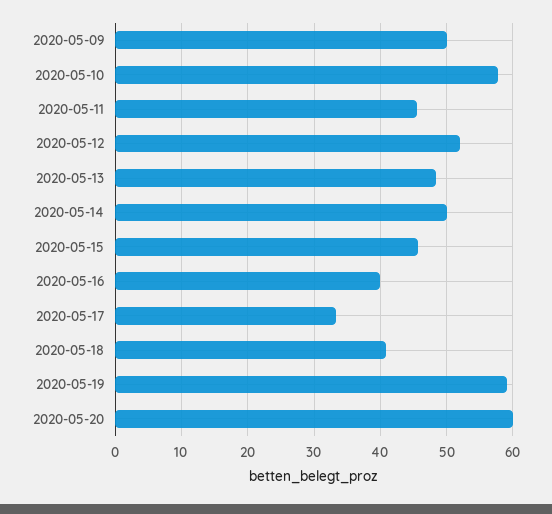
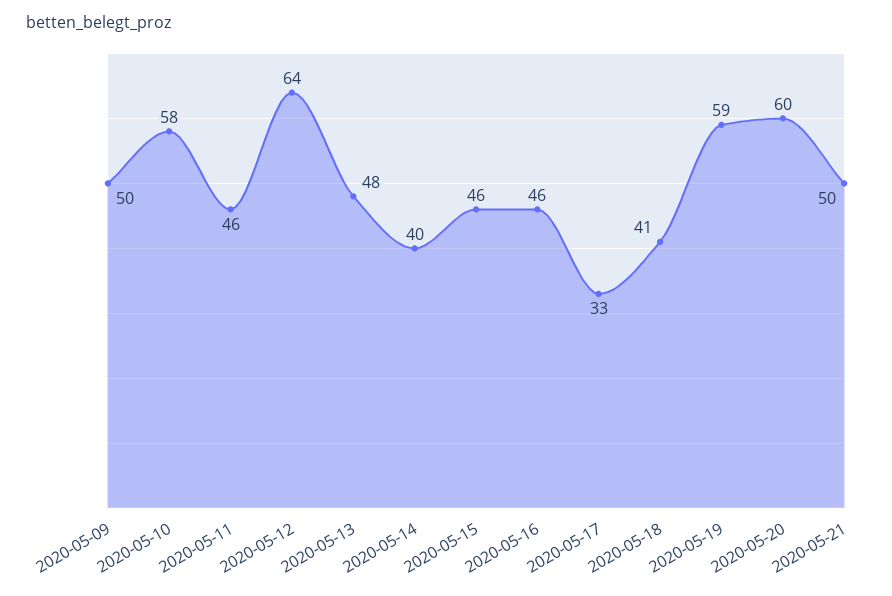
2020-05-12: 52 -> 64
2020-05-14: 50 -> 40
2020-05-16: 40 -> 46
2020-05-21: none -> 50

